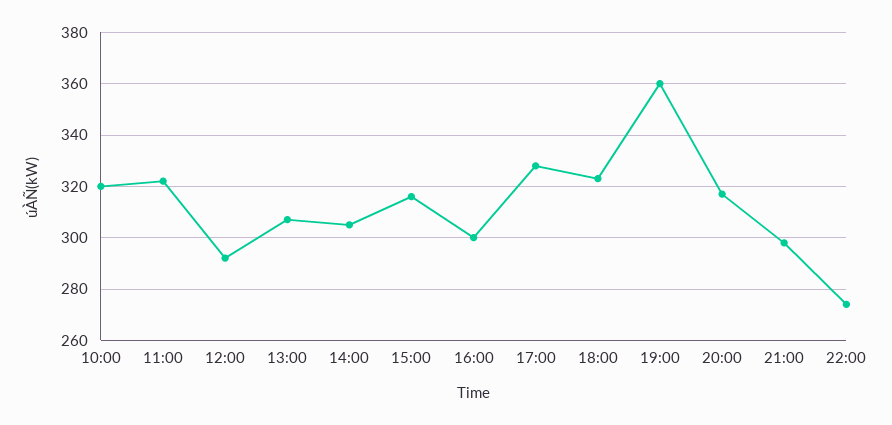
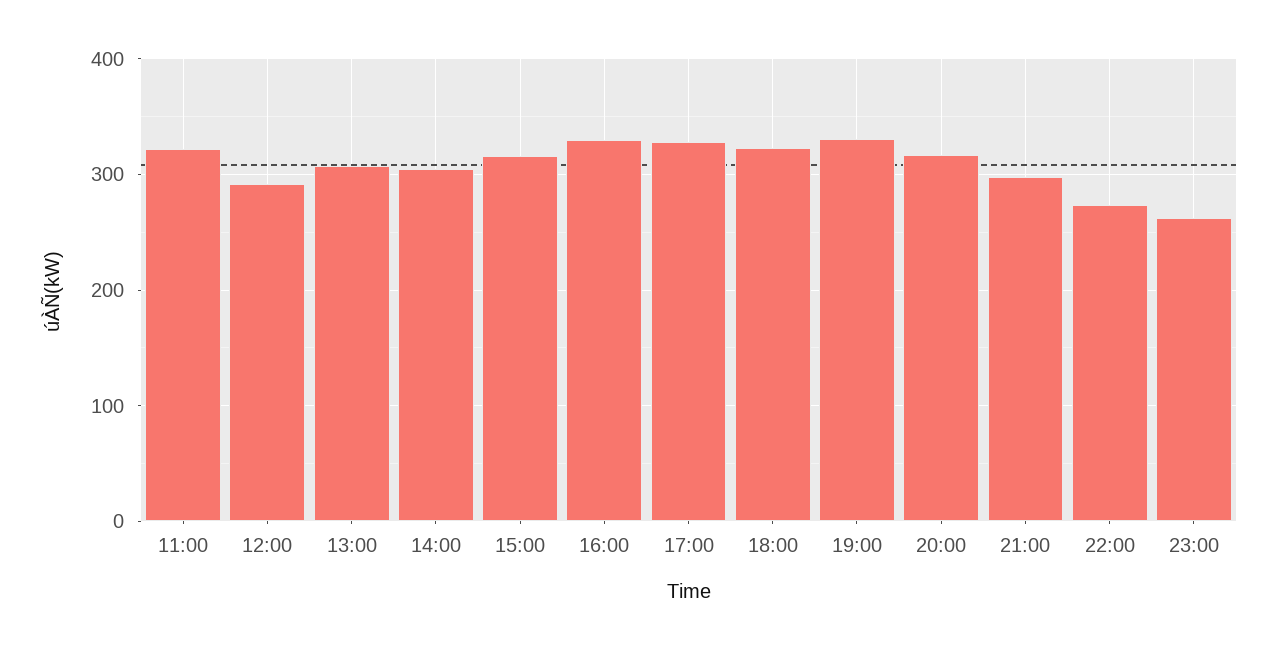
10:00: 320 -> none
16:00: 300 -> 330
19:00: 360 -> 330
23:00: none -> 260

